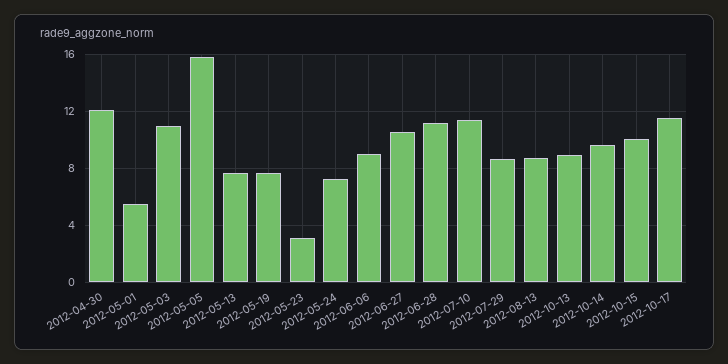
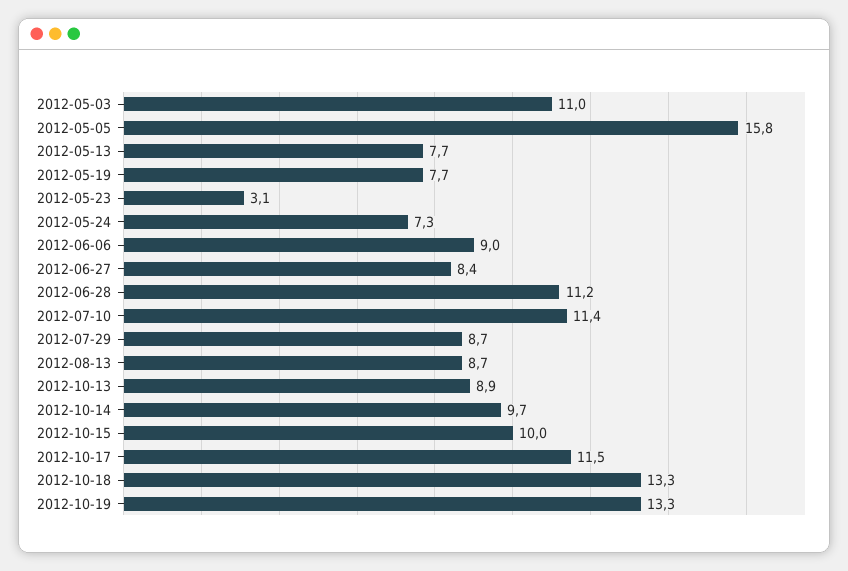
2012-04-30: 12 -> none
2012-05-01: 5.5 -> none
2012-06-27: 10.5 -> 8.4
2012-10-18: none -> 13.3
2012-10-19: none -> 13.3

